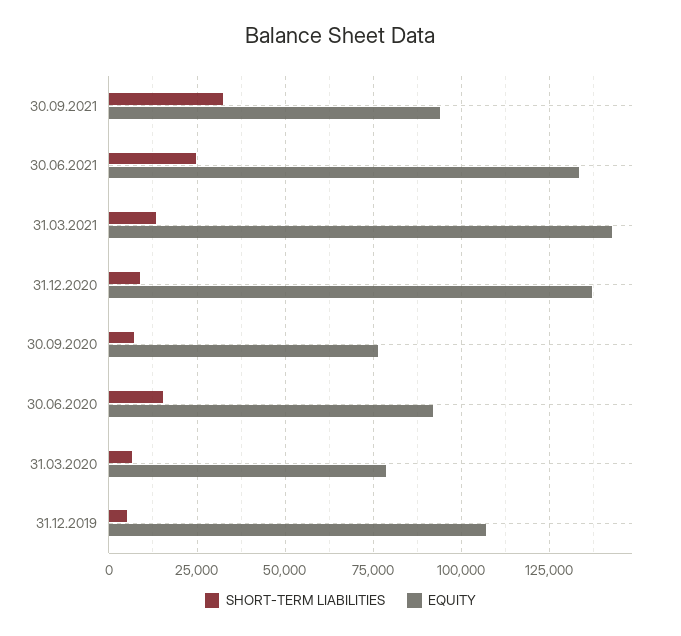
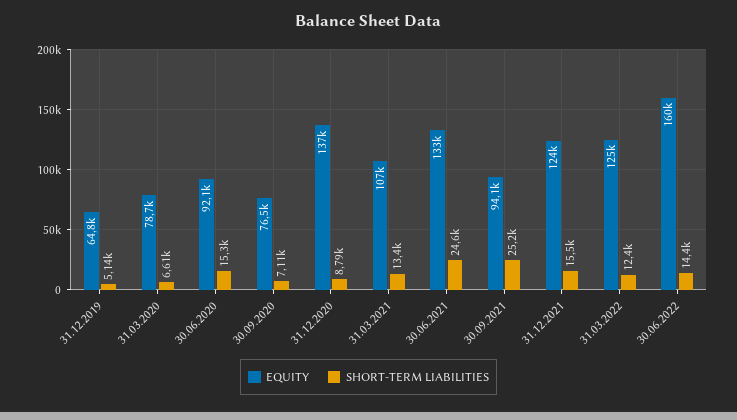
SHORT-TERM LIABILITIES, 30.09.2021: 32500 -> 25200
EQUITY, 31.03.2021: 142500 -> 107000
EQUITY, 31.12.2019: 107500 -> 64800
EQUITY, 31.12.2021: none -> 124000
SHORT-TERM LIABILITIES, 31.12.2021: none -> 15500
EQUITY, 31.03.2022: none -> 125000
SHORT-TERM LIABILITIES, 31.03.2022: none -> 12400
EQUITY, 30.06.2022: none -> 160000
SHORT-TERM LIABILITIES, 30.06.2022: none -> 14400

